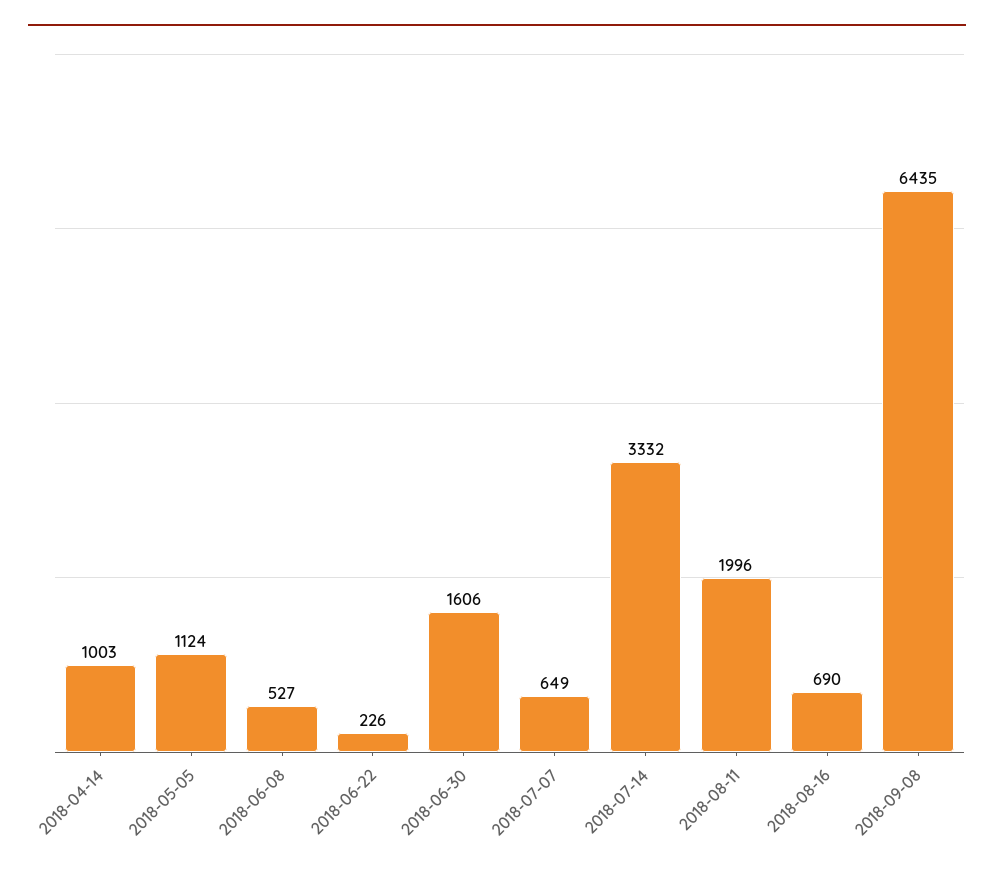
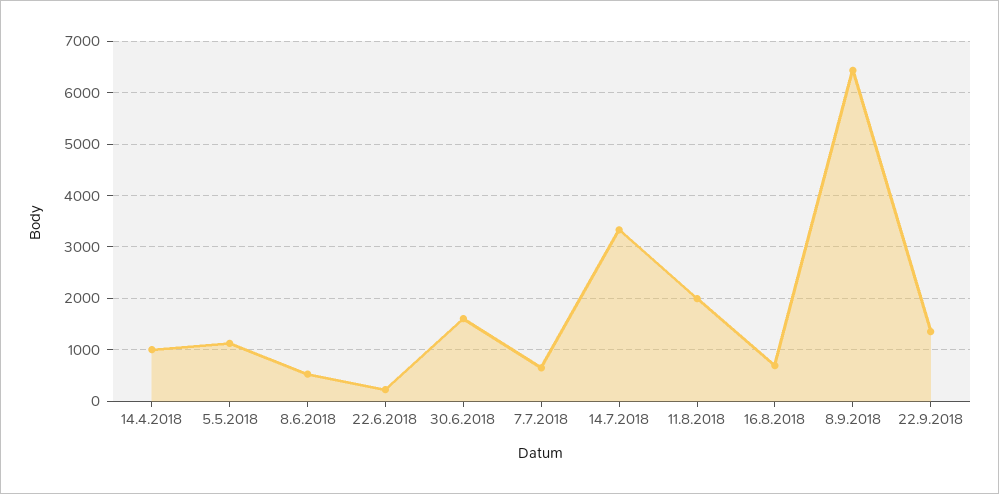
22.9.2018: none -> 1400

